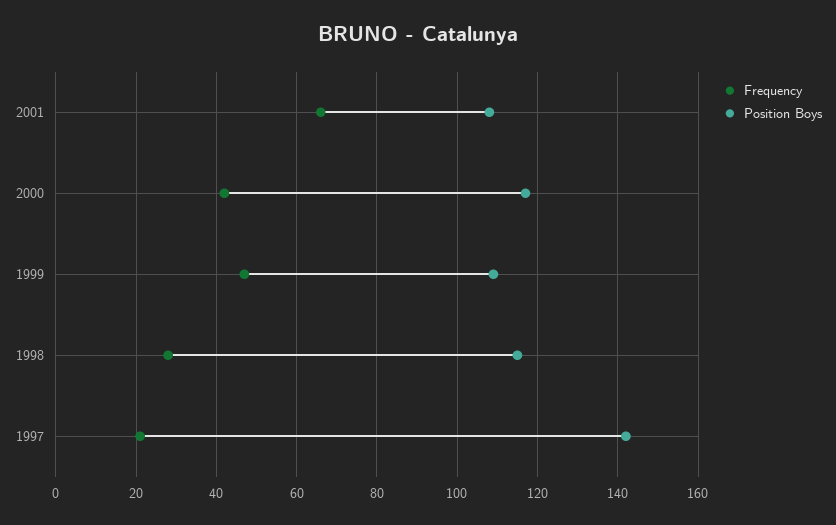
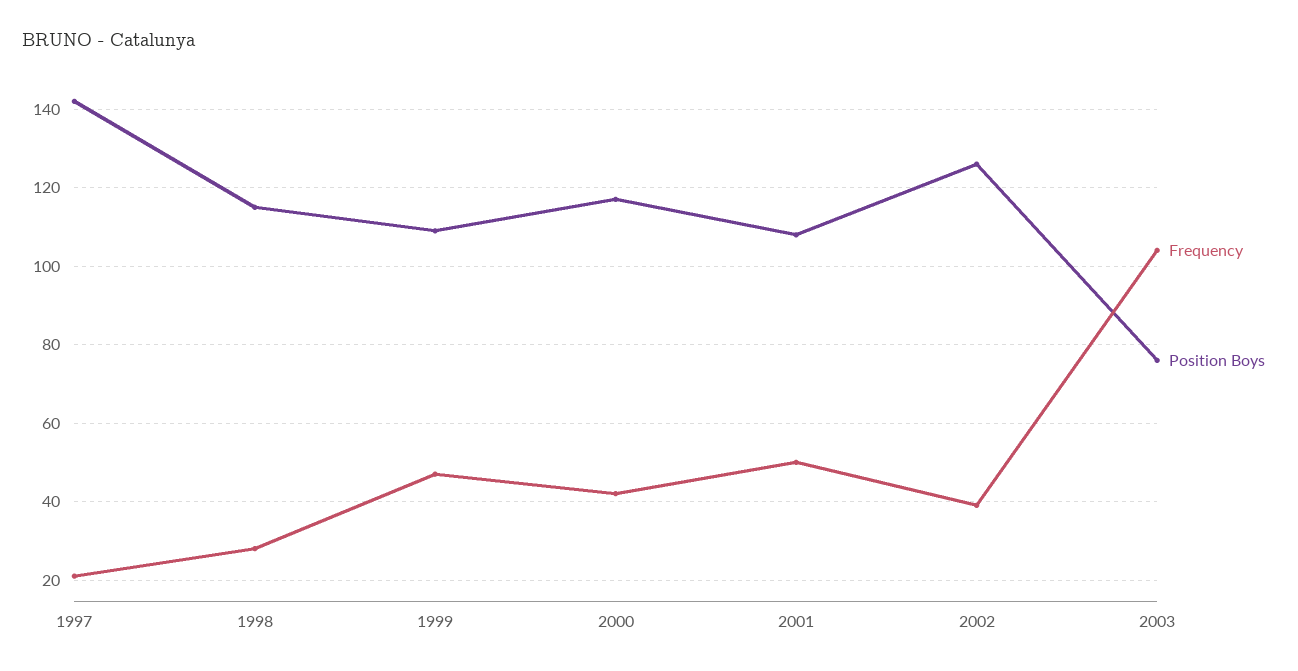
Frequency, 2001: 65 -> 50
Frequency, 2002: none -> 40
Position Boys, 2002: none -> 125
Frequency, 2003: none -> 105
Position Boys, 2003: none -> 75

